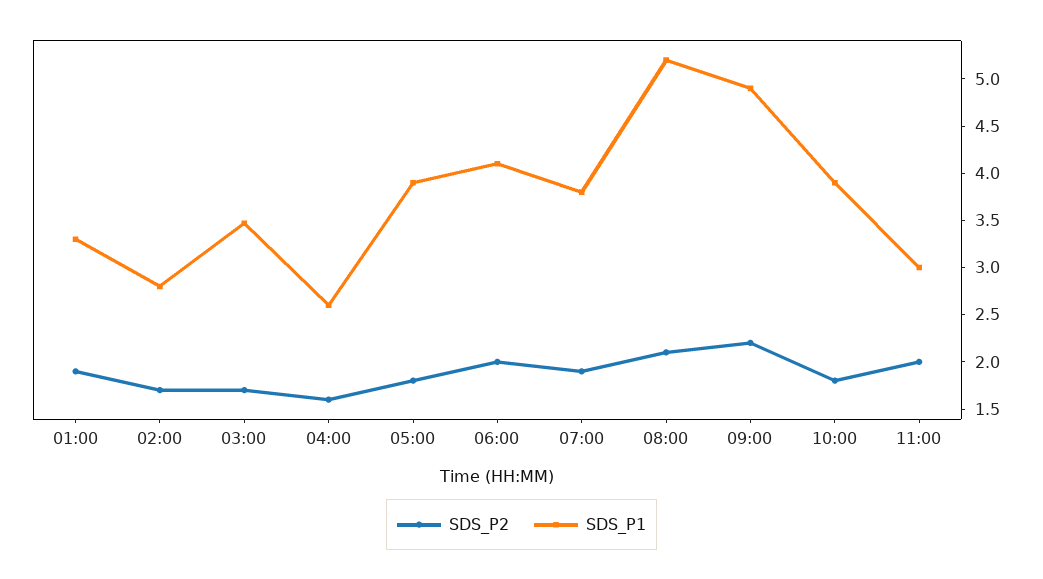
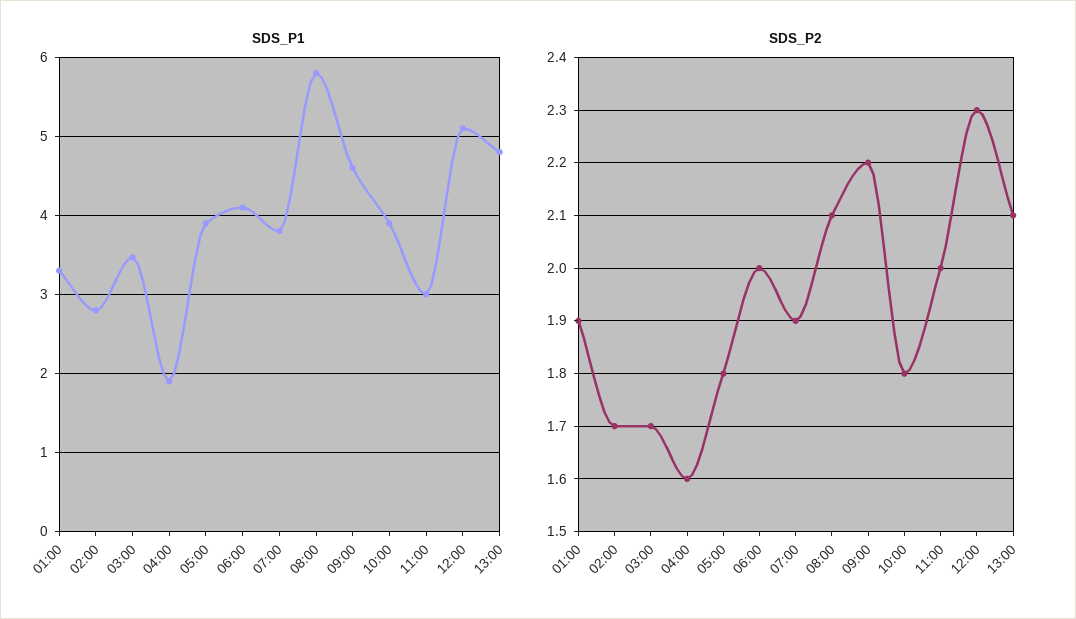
SDS_P1, 04:00: 2.6 -> 1.9
SDS_P1, 08:00: 5.2 -> 5.8
SDS_P1, 09:00: 4.9 -> 4.6
SDS_P1, 12:00: none -> 5.1
SDS_P1, 13:00: none -> 4.8
SDS_P2, 12:00: none -> 2.3
SDS_P2, 13:00: none -> 2.1

